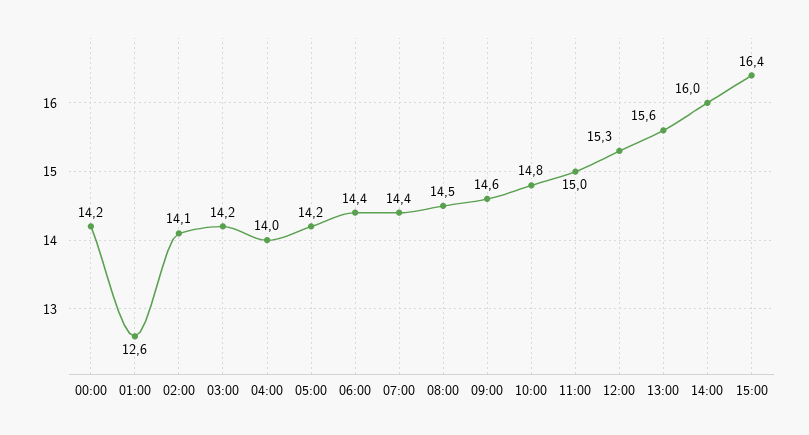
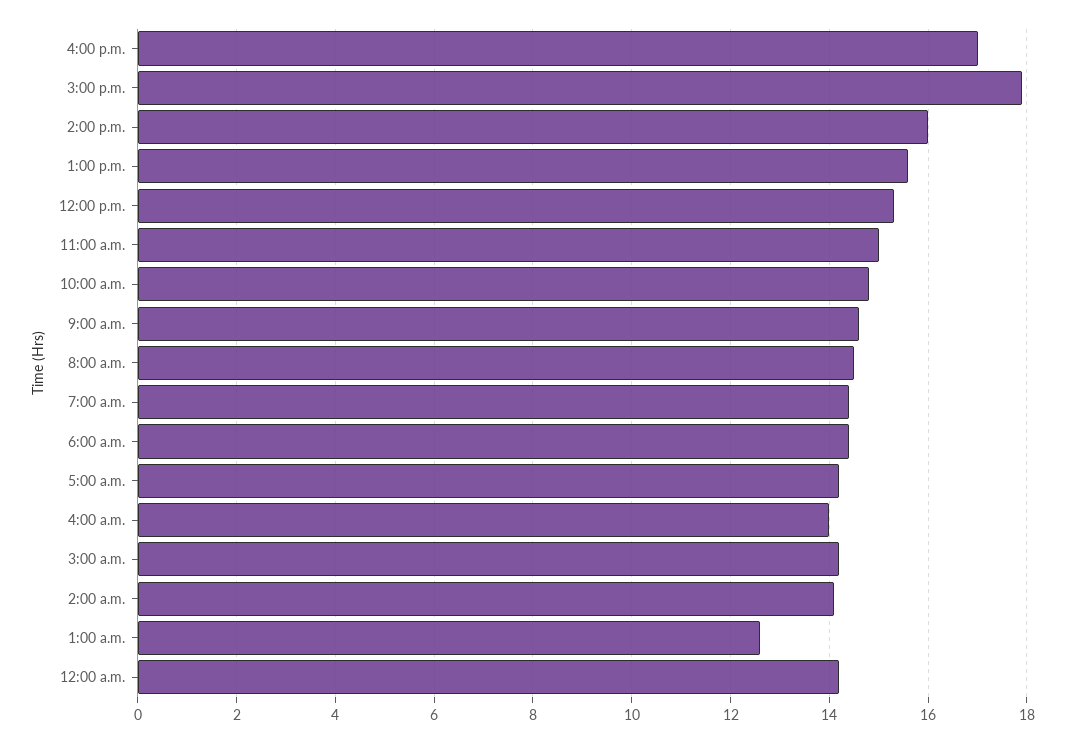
15:00: 16.4 -> 18
4:00 p.m.: none -> 17

